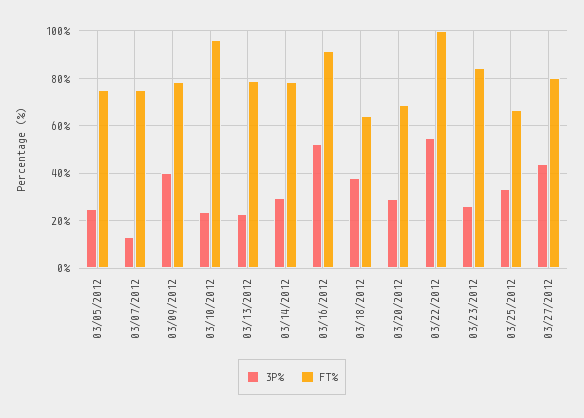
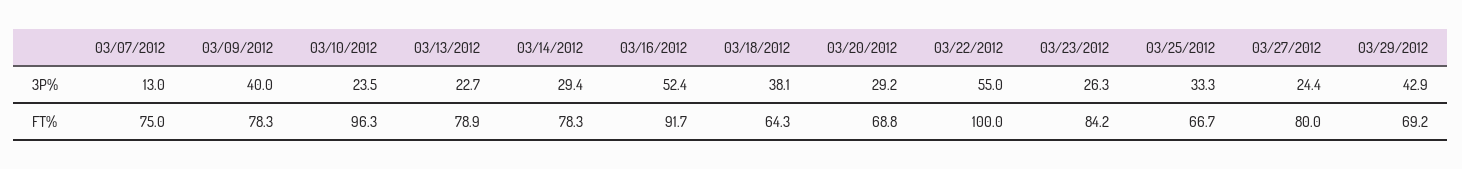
3P%, 03/05/2012: 25 -> none
FT%, 03/05/2012: 75 -> none
3P%, 03/27/2012: 45 -> 24.4
3P%, 03/29/2012: none -> 42.9
FT%, 03/29/2012: none -> 69.2

